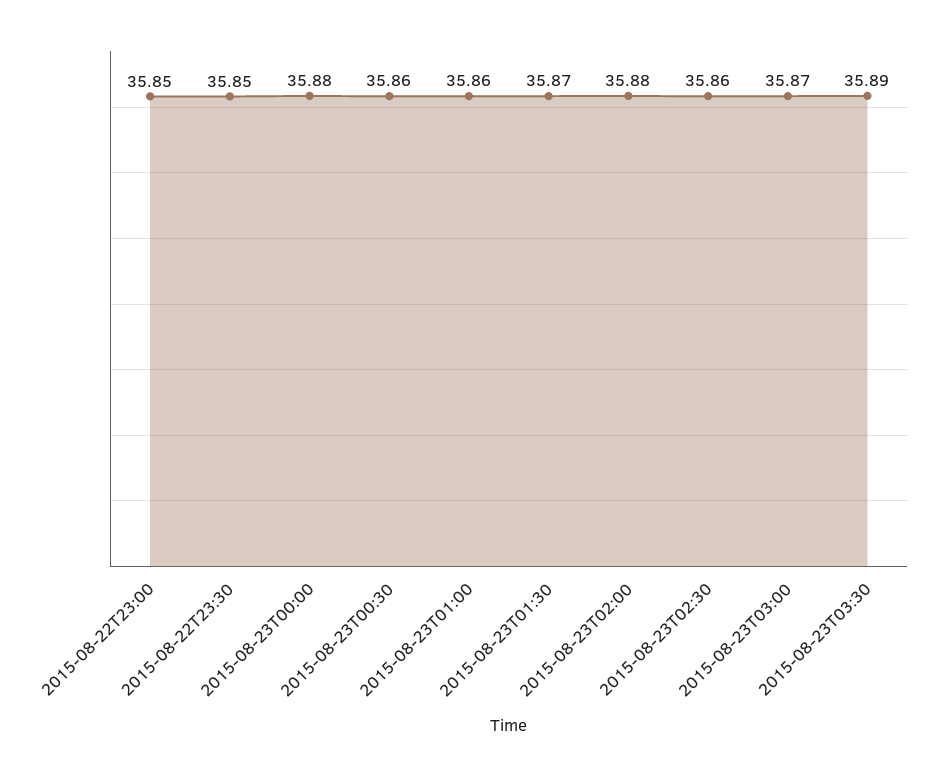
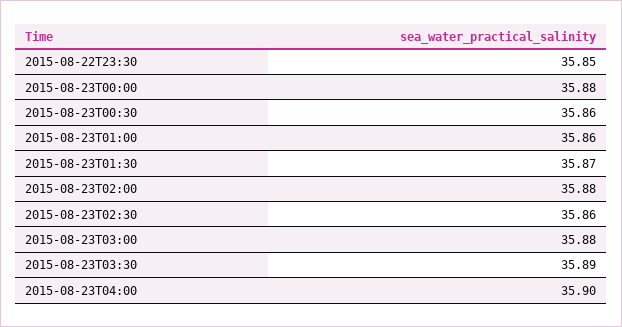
2015-08-22T23:00: 35.85 -> none
2015-08-23T03:00: 35.87 -> 35.88
2015-08-23T04:00: none -> 35.9

